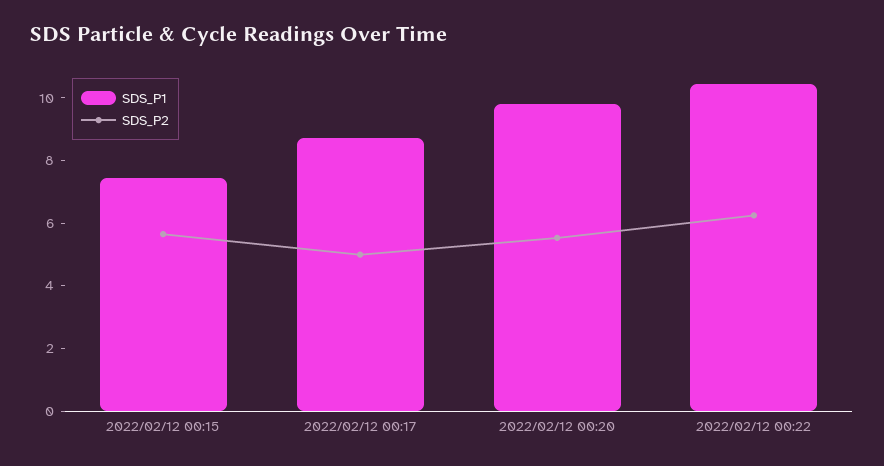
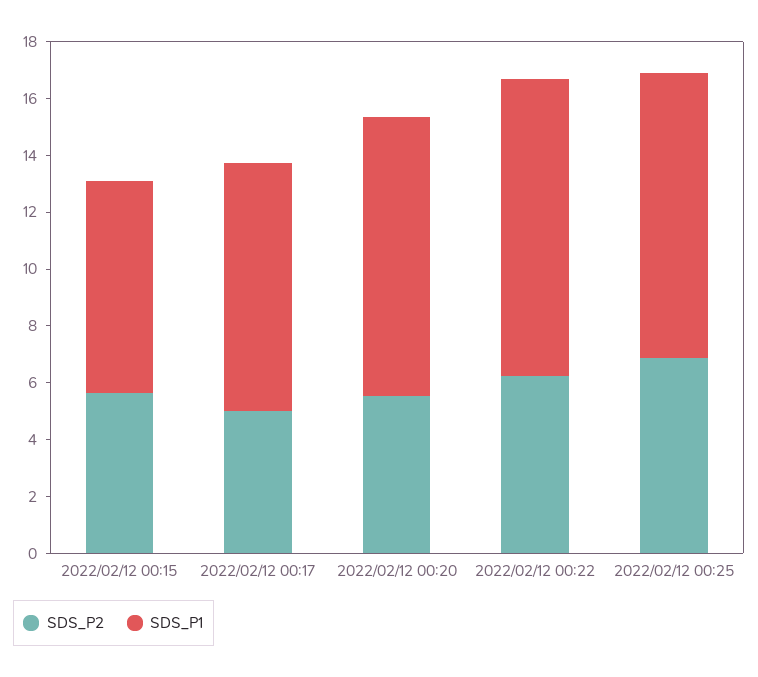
SDS_P2, 2022/02/12 00:25: none -> 7
SDS_P1, 2022/02/12 00:25: none -> 10

